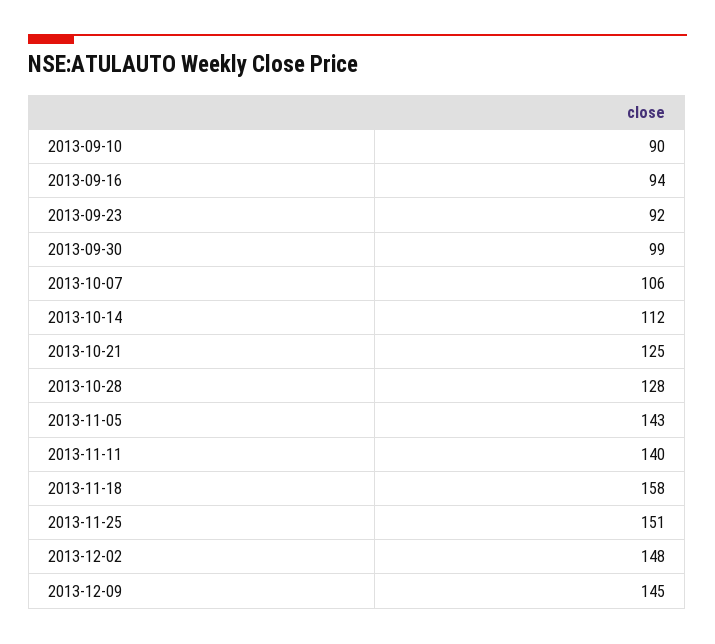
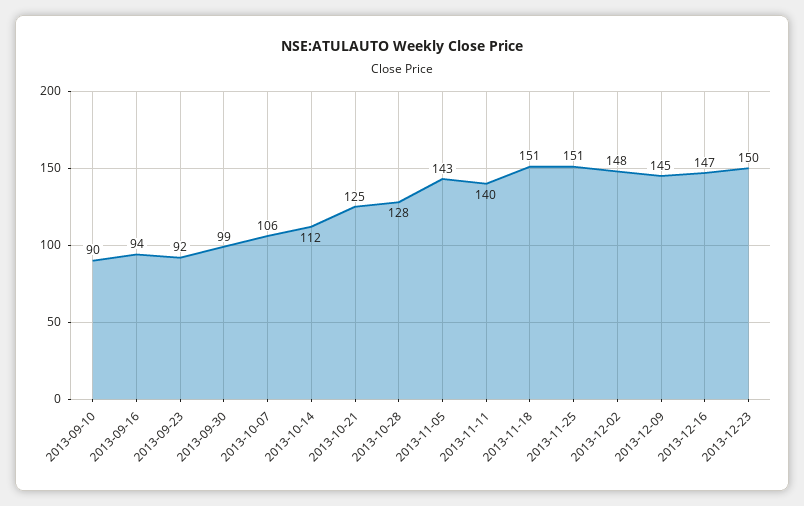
2013-11-18: 158 -> 151
2013-12-16: none -> 147
2013-12-23: none -> 150

